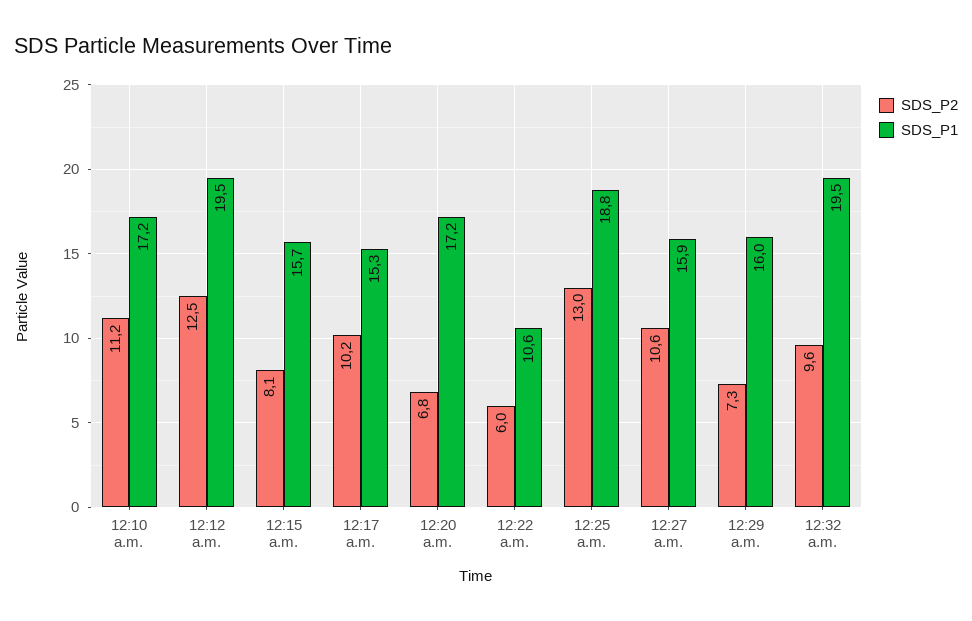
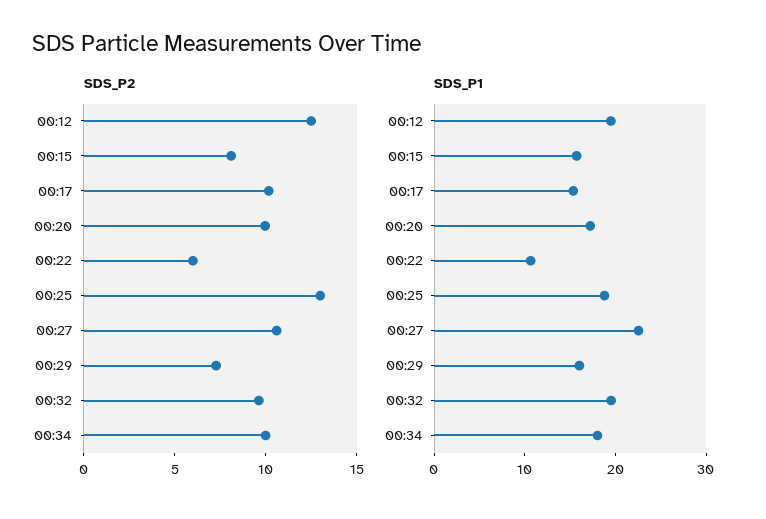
SDS_P2, 12:10 a.m.: 11.2 -> none
SDS_P1, 12:10 a.m.: 17.2 -> none
SDS_P2, 12:20 a.m.: 6.8 -> 10
SDS_P1, 12:27 a.m.: 15.9 -> 22
SDS_P2, 00:34: none -> 10
SDS_P1, 00:34: none -> 18

